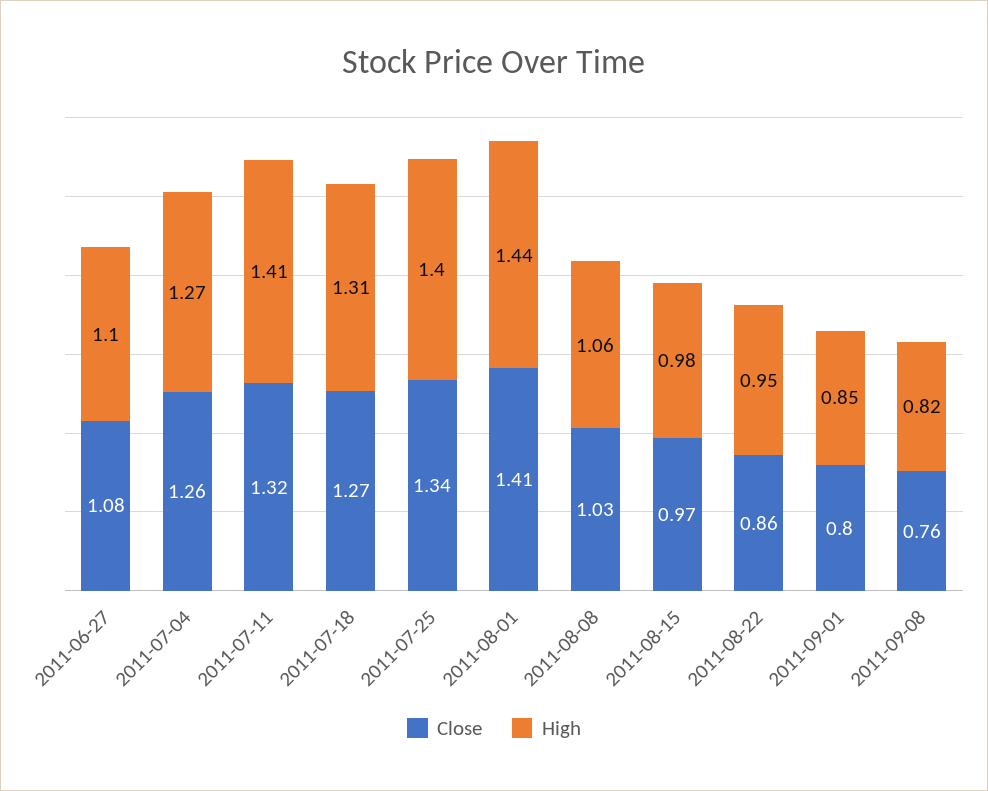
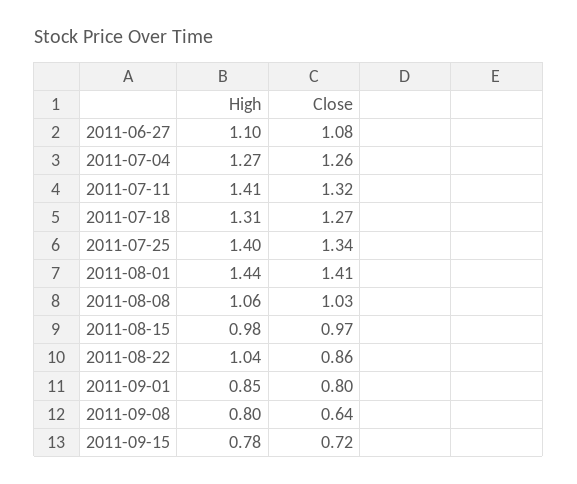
High, 2011-08-22: 0.95 -> 1.04
Close, 2011-09-08: 0.76 -> 0.64
High, 2011-09-08: 0.82 -> 0.8
High, 2011-09-15: none -> 0.78
Close, 2011-09-15: none -> 0.72

